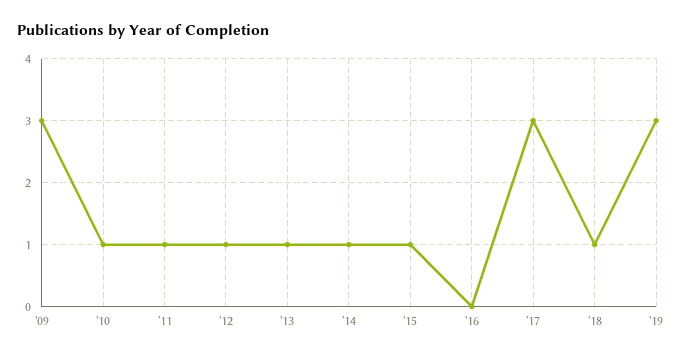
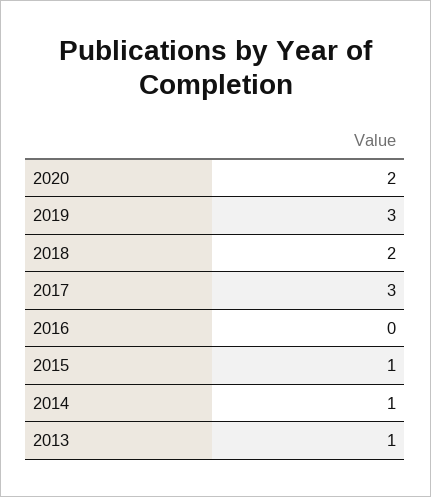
'09: 3 -> none
'10: 1 -> none
'11: 1 -> none
'12: 1 -> none
'18: 1 -> 2
2020: none -> 2

